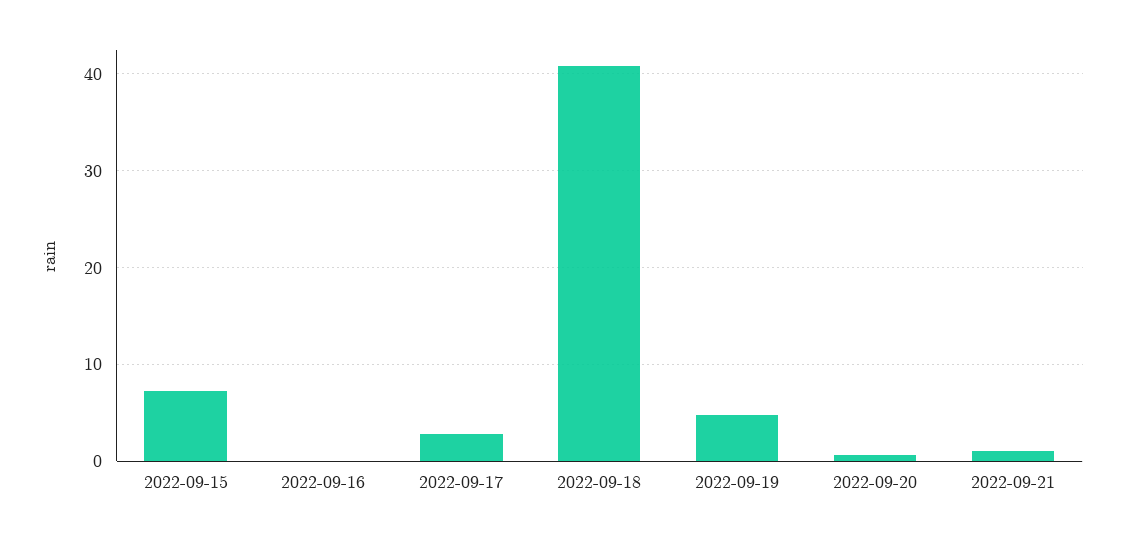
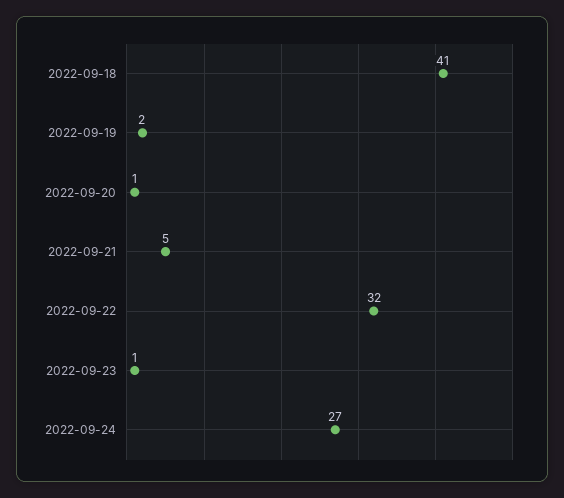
2022-09-15: 7 -> none
2022-09-16: 0 -> none
2022-09-17: 3 -> none
2022-09-19: 5 -> 2
2022-09-21: 1 -> 5
2022-09-22: none -> 32
2022-09-23: none -> 1
2022-09-24: none -> 27

